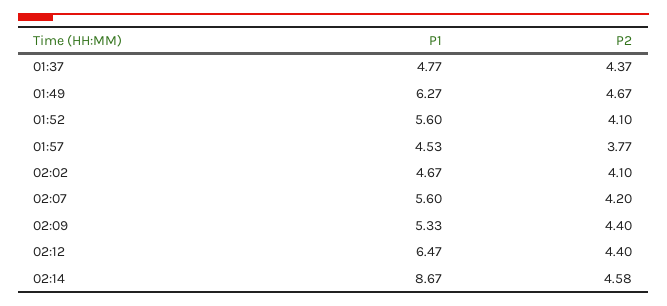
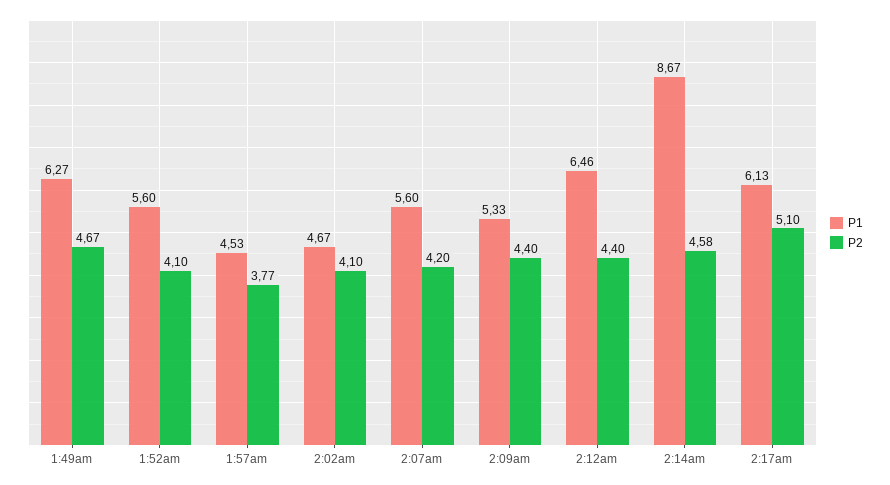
P1, 01:37: 4.77 -> none
P2, 01:37: 4.37 -> none
P1, 02:12: 6.47 -> 6.46
P1, 2:17am: none -> 6.13
P2, 2:17am: none -> 5.1

